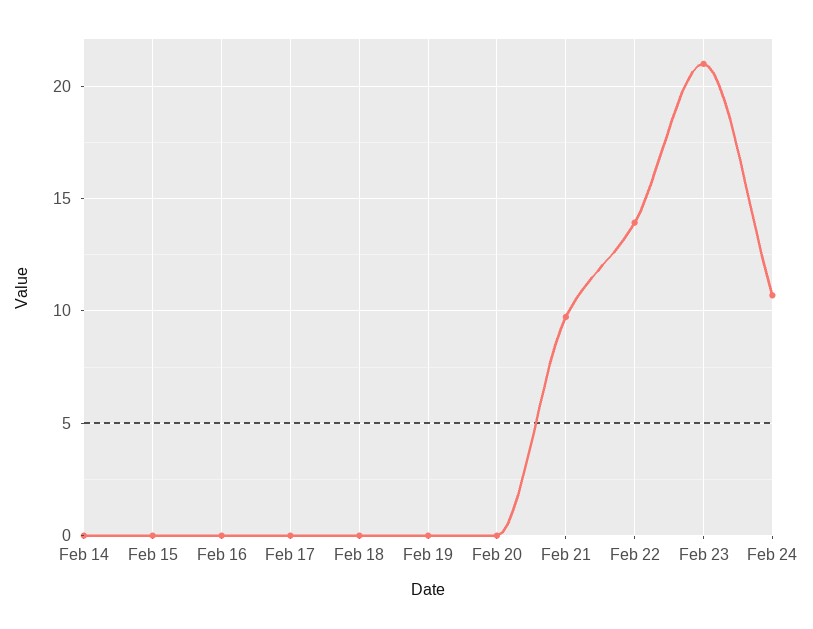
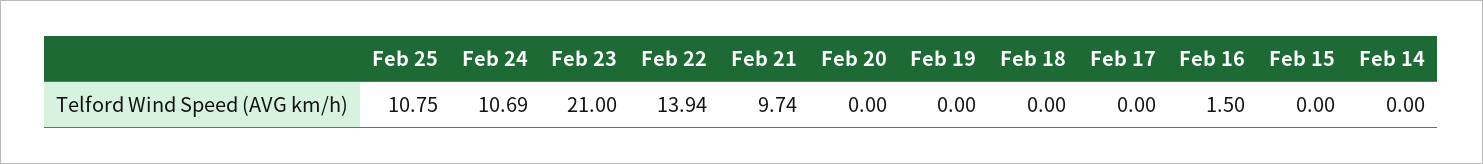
Feb 16: 0 -> 1.5
Feb 25: none -> 10.75

